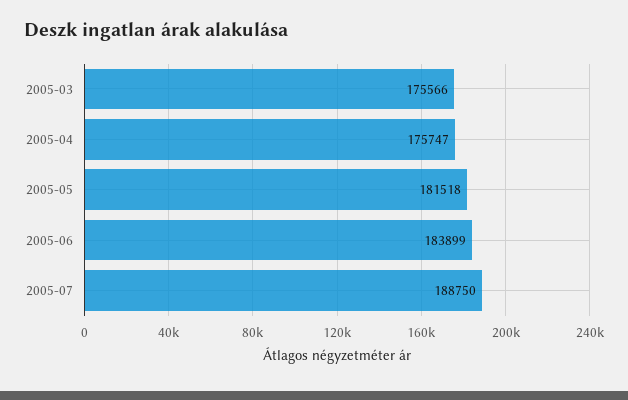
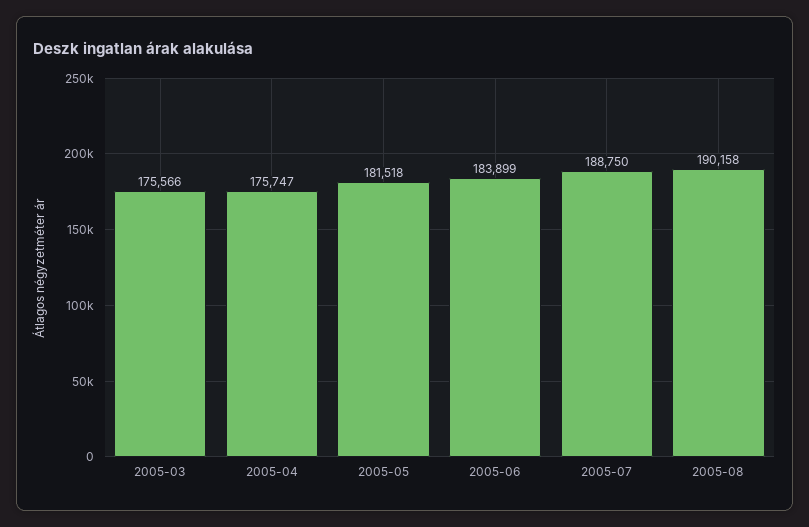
2005-08: none -> 190158

